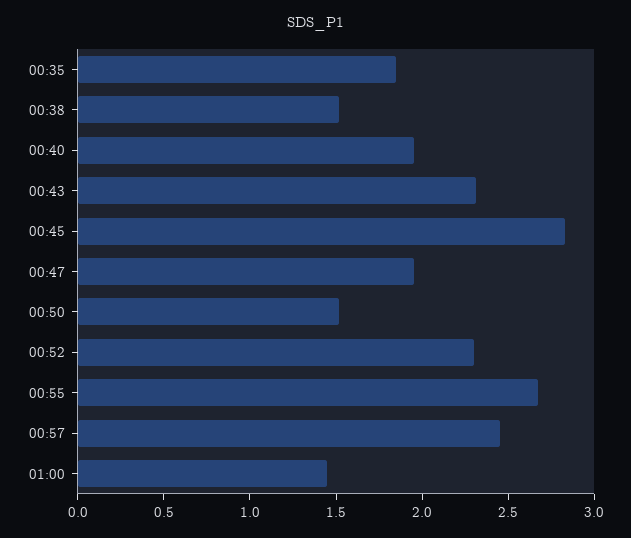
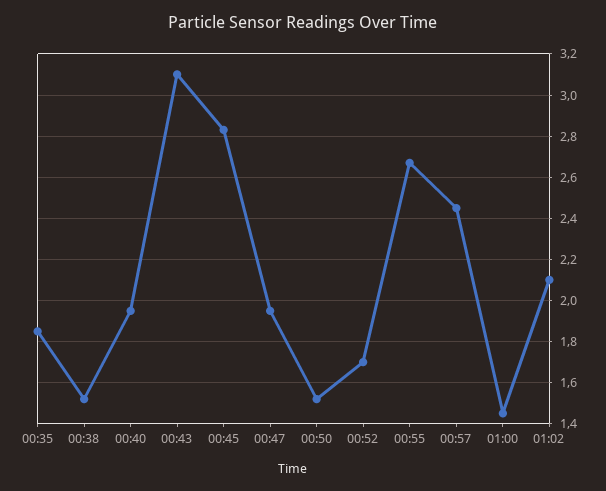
00:43: 2.3 -> 3.1
00:52: 2.3 -> 1.7
01:02: none -> 2.1

